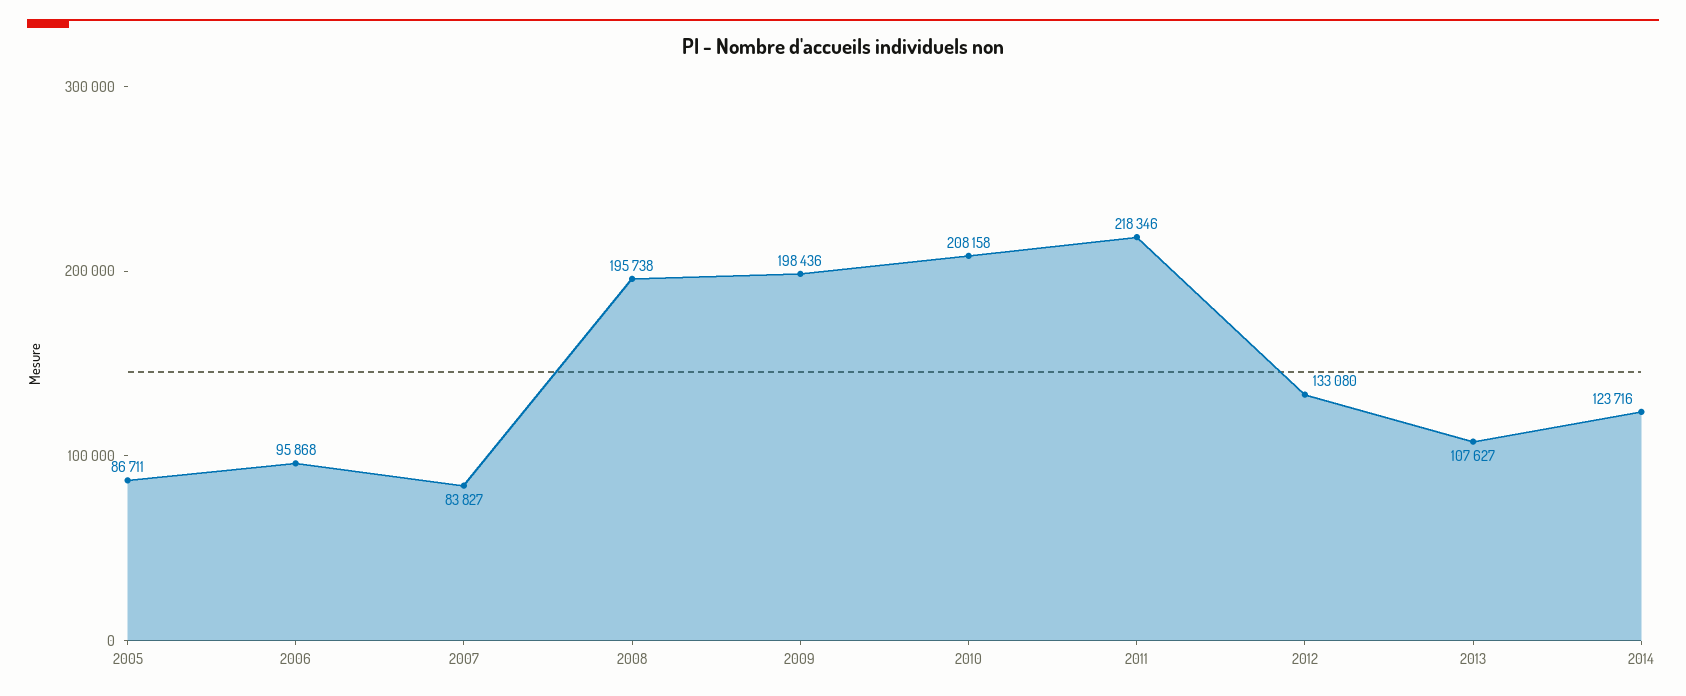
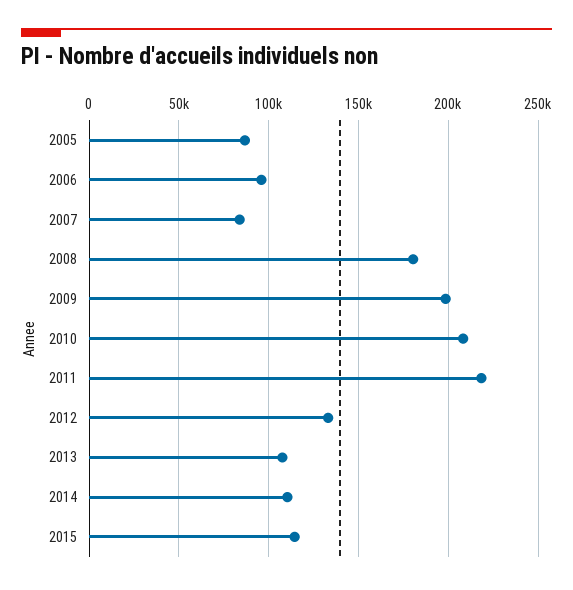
2008: 195738 -> 180000
2014: 123716 -> 110000
2015: none -> 115000

